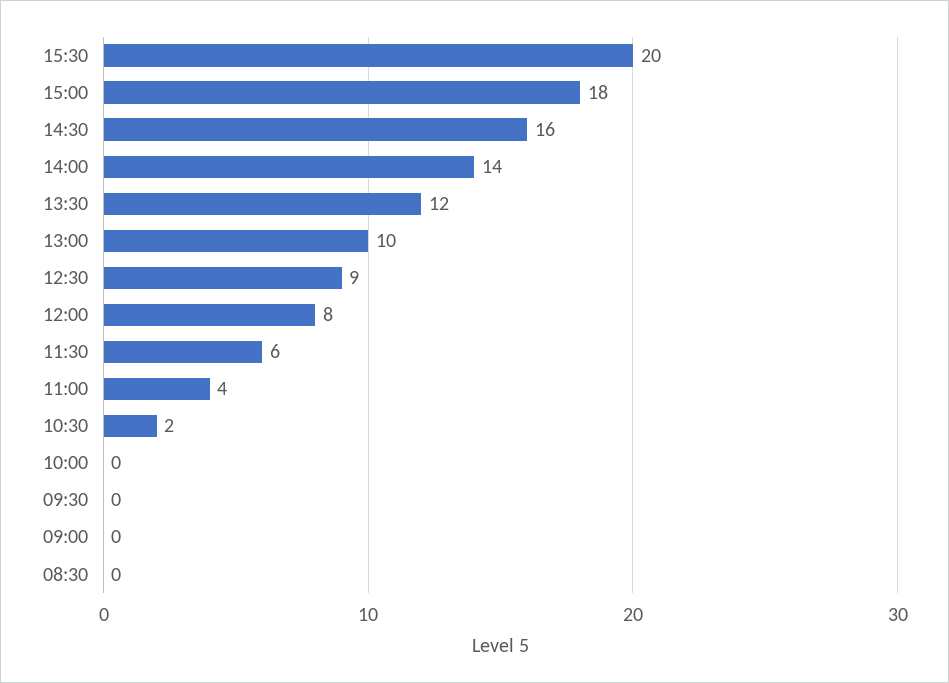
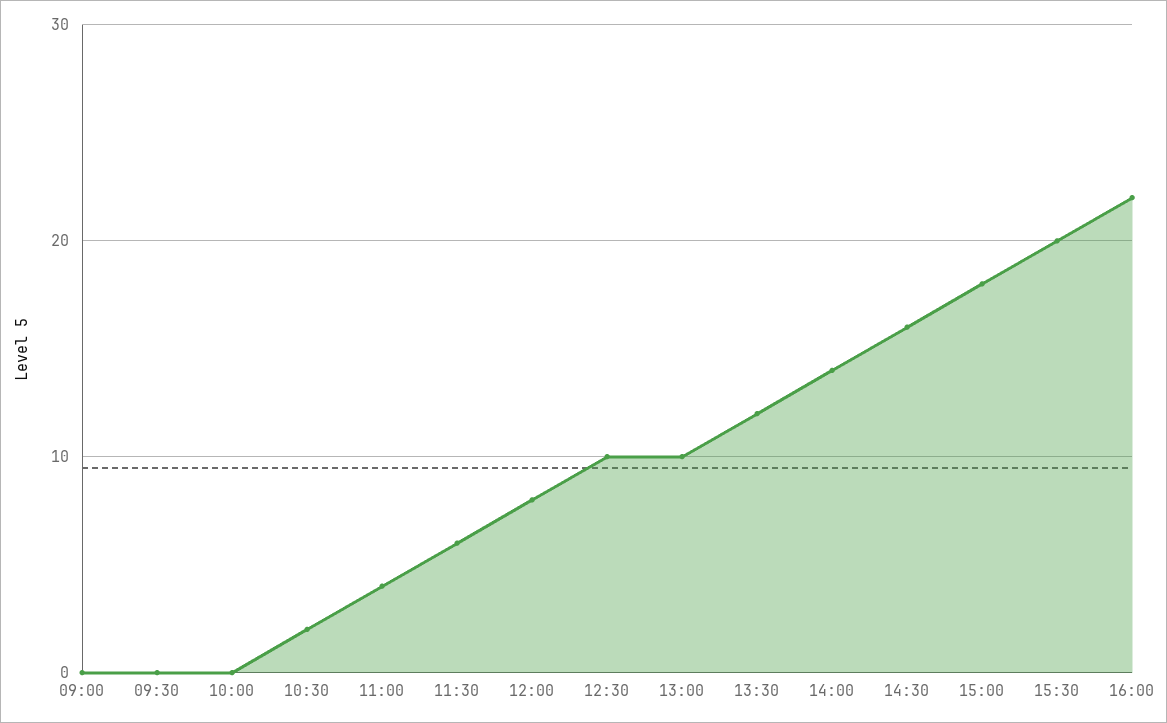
12:30: 9 -> 10
08:30: 0 -> none
16:00: none -> 22

